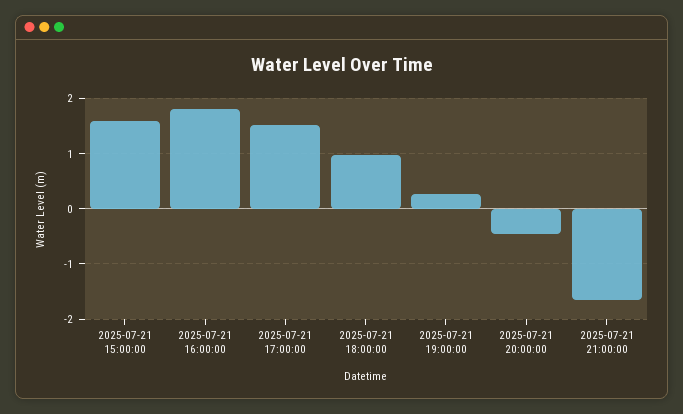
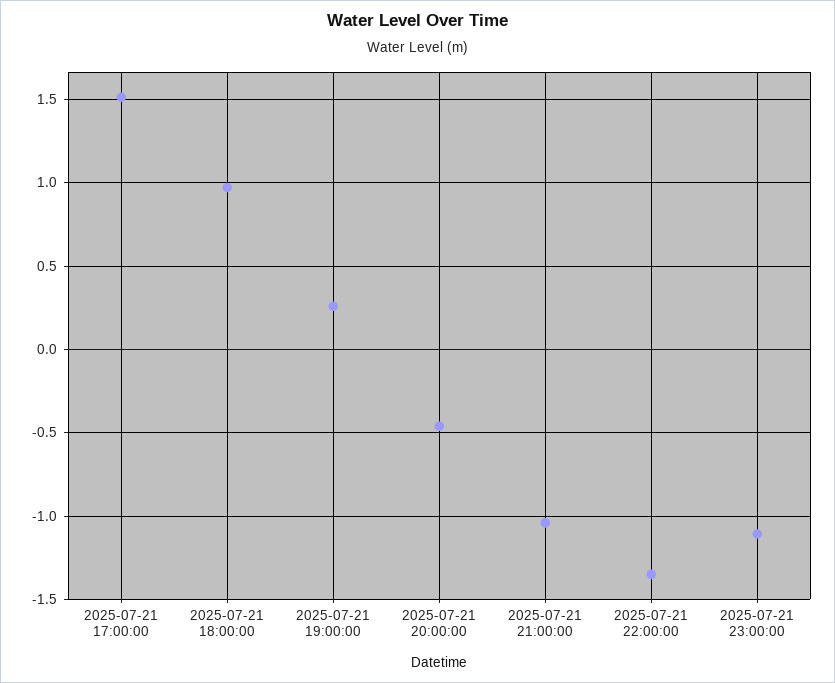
2025-07-21 15:00:00: 1.6 -> none
2025-07-21 16:00:00: 1.8 -> none
2025-07-21 21:00:00: -1.6 -> -1.05
2025-07-21 22:00:00: none -> -1.35
2025-07-21 23:00:00: none -> -1.1

